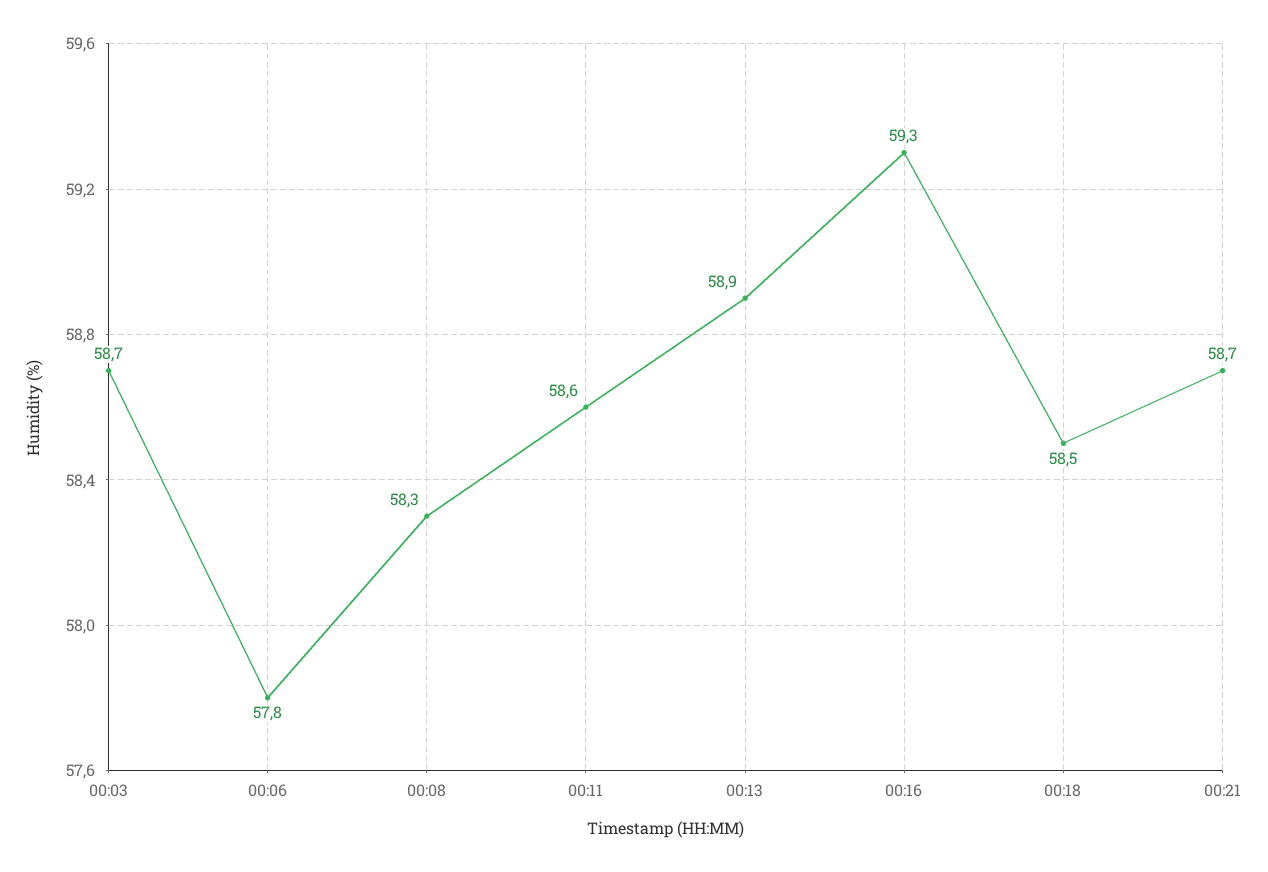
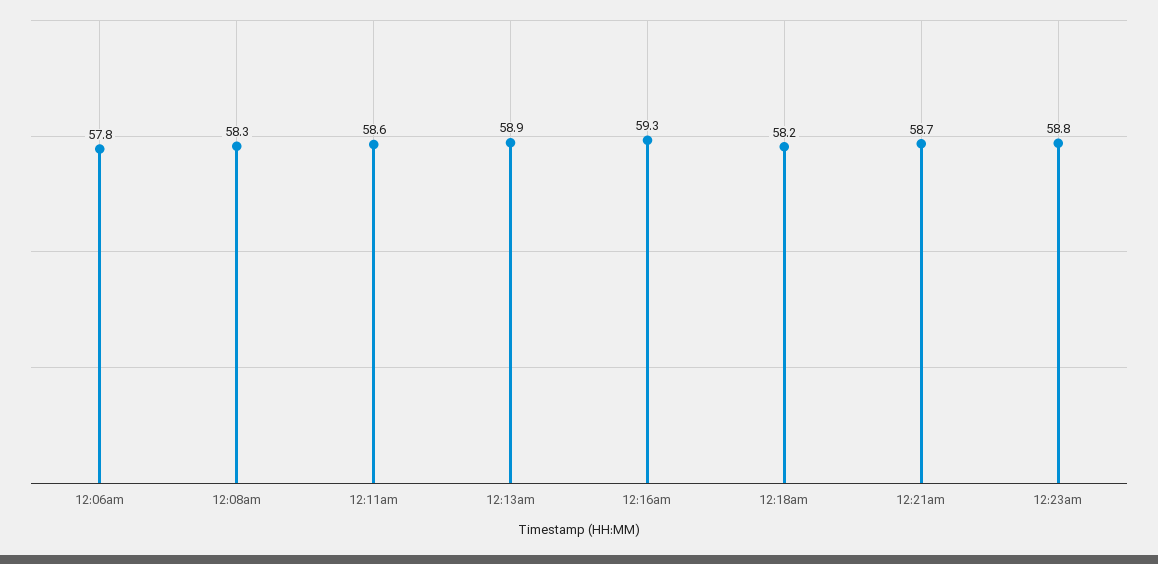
00:03: 58.7 -> none
00:18: 58.5 -> 58.2
12:23am: none -> 58.8

